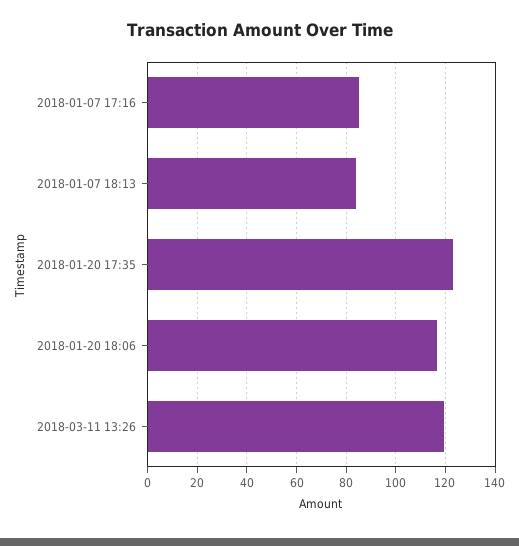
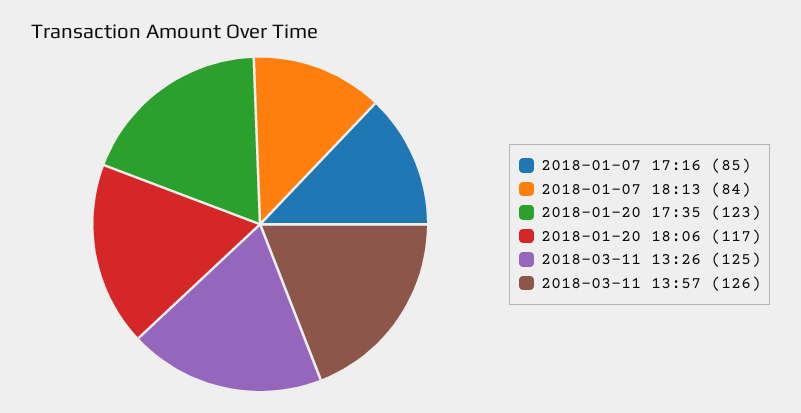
2018-03-11 13:26: 120 -> 125
2018-03-11 13:57: none -> 126

